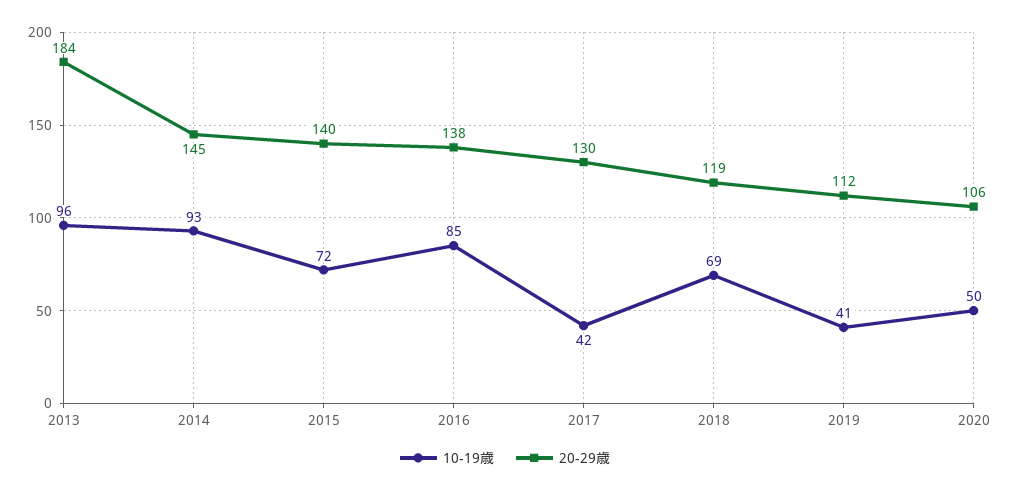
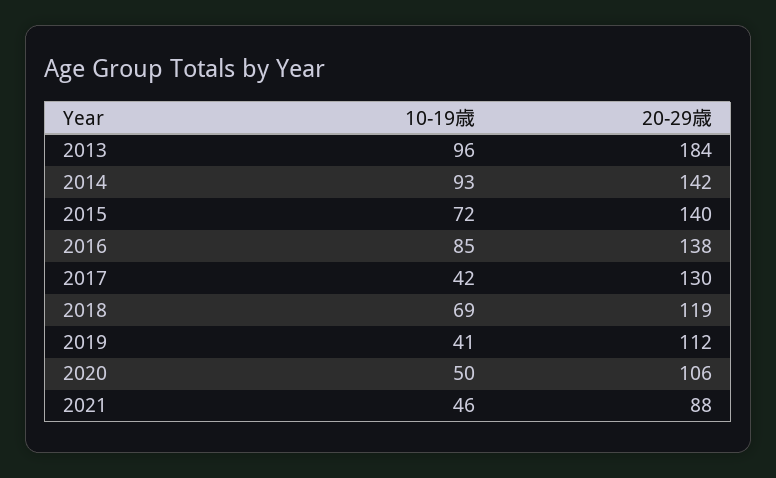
20-29歳, 2014: 145 -> 142
10-19歳, 2021: none -> 46
20-29歳, 2021: none -> 88

